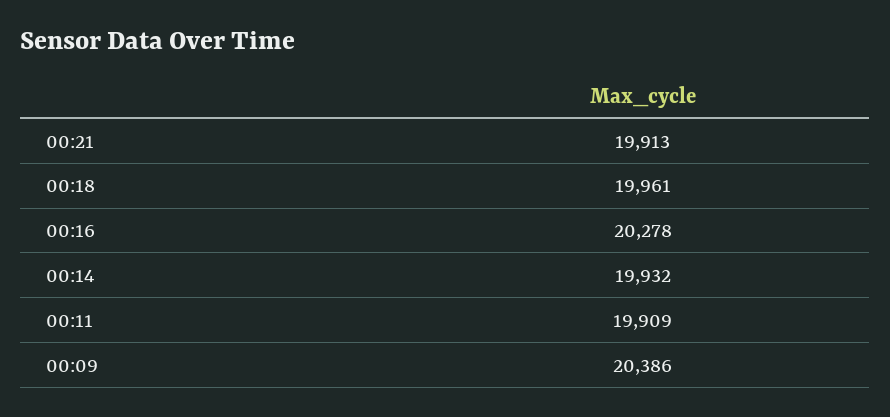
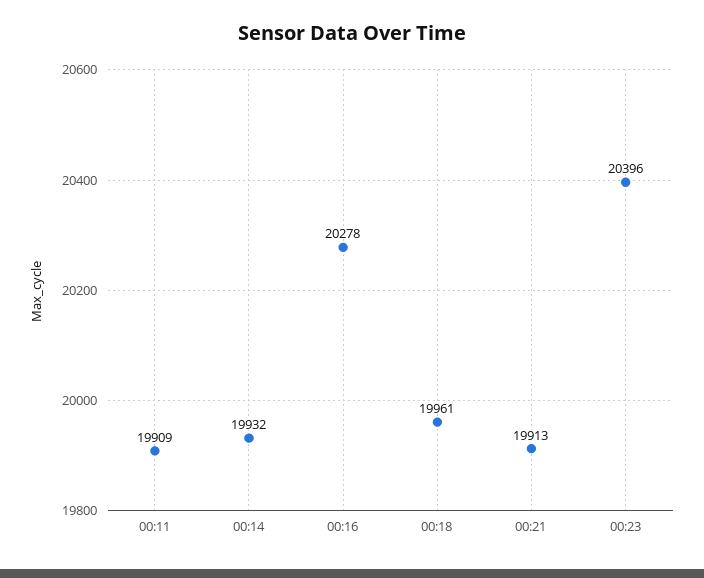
00:09: 20386 -> none
00:23: none -> 20396

